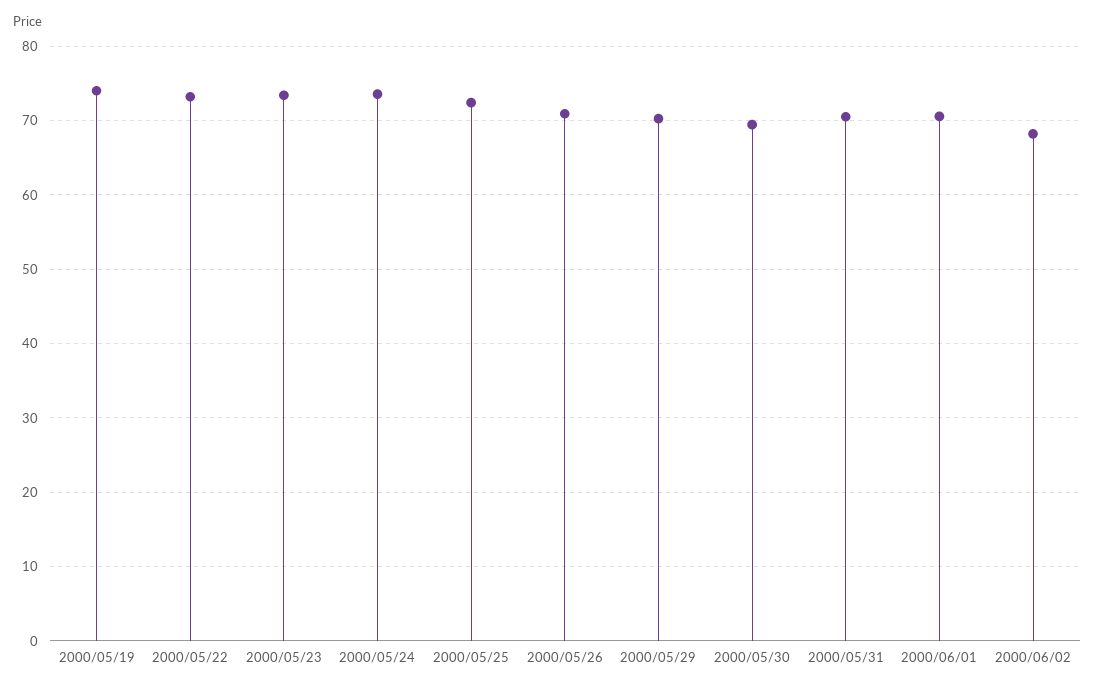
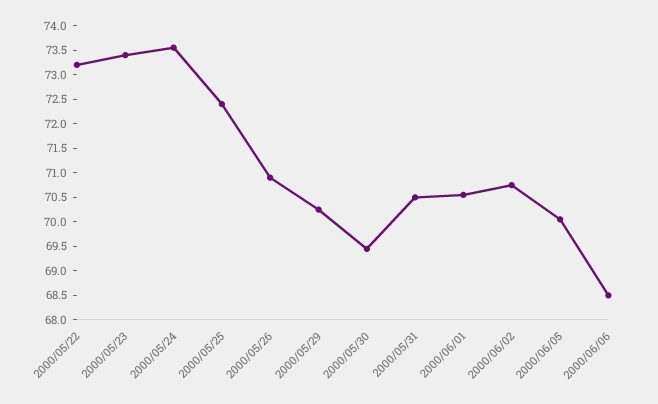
2000/05/19: 74 -> none
2000/06/02: 68 -> 70.75
2000/06/05: none -> 70
2000/06/06: none -> 68.5

